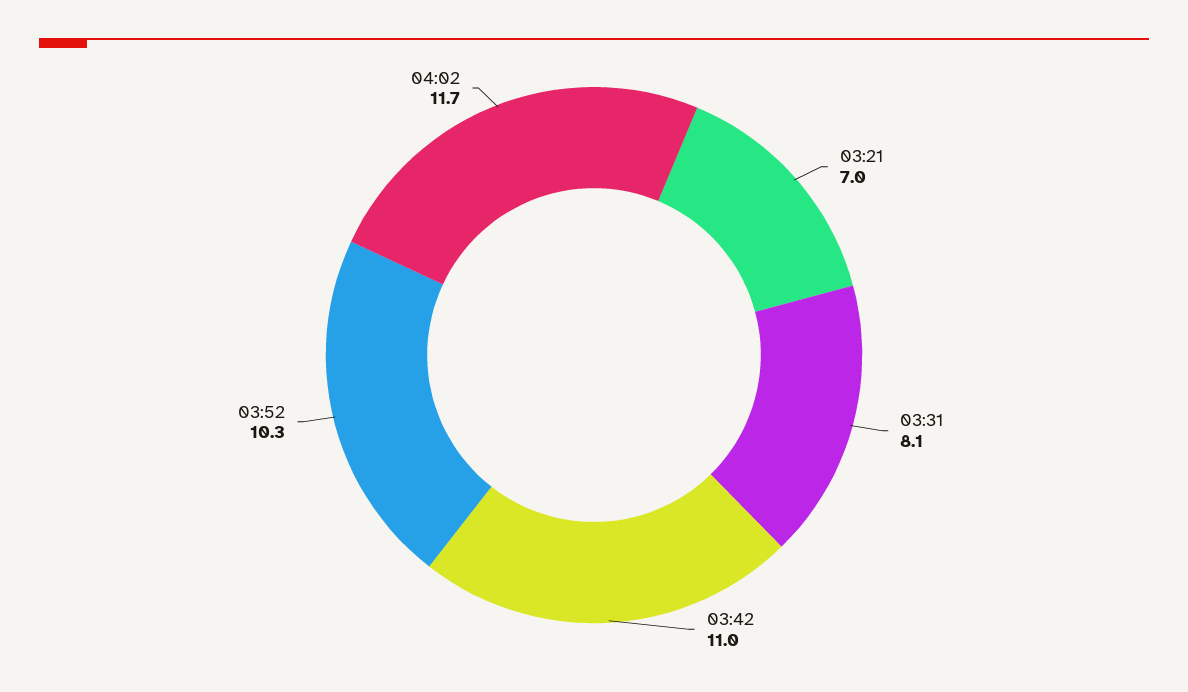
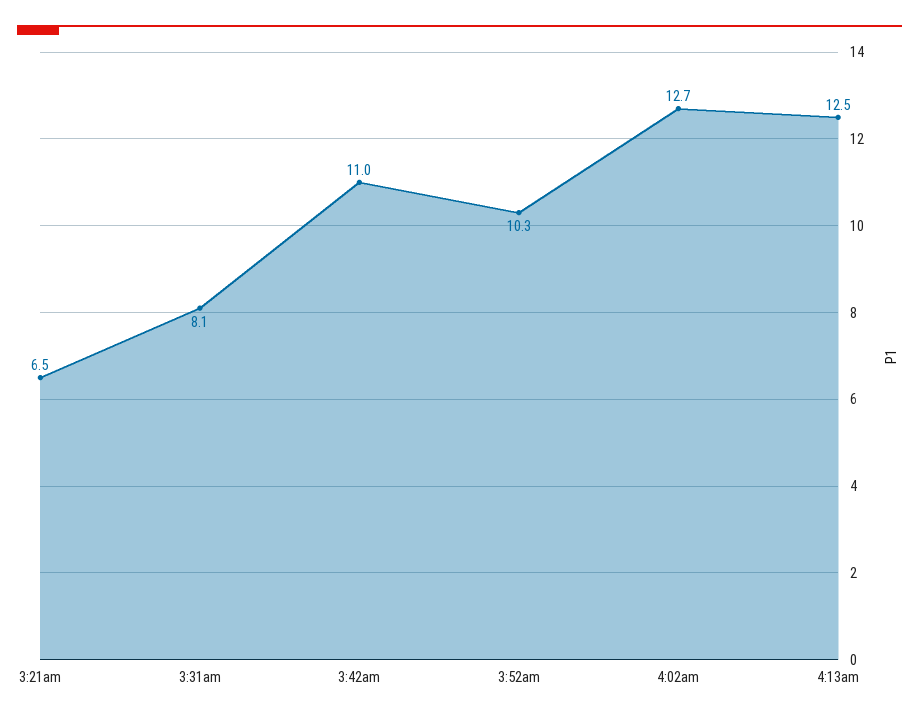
03:21: 7 -> 6.5
04:02: 11.7 -> 12.7
4:13am: none -> 12.5

